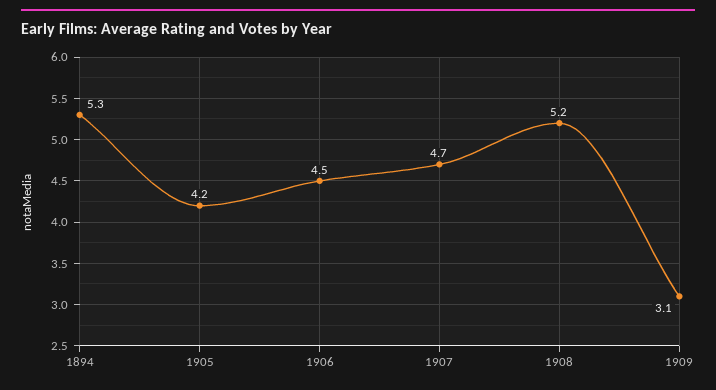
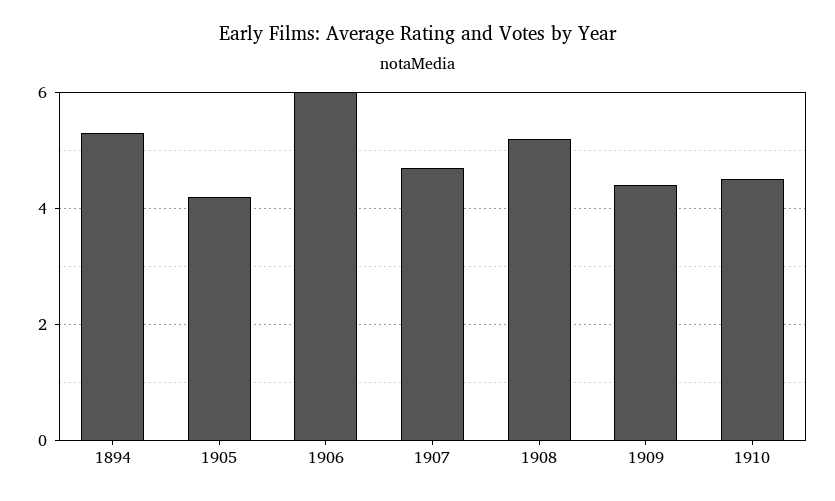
1906: 4.5 -> 6
1909: 3.1 -> 4.5
1910: none -> 4.5

